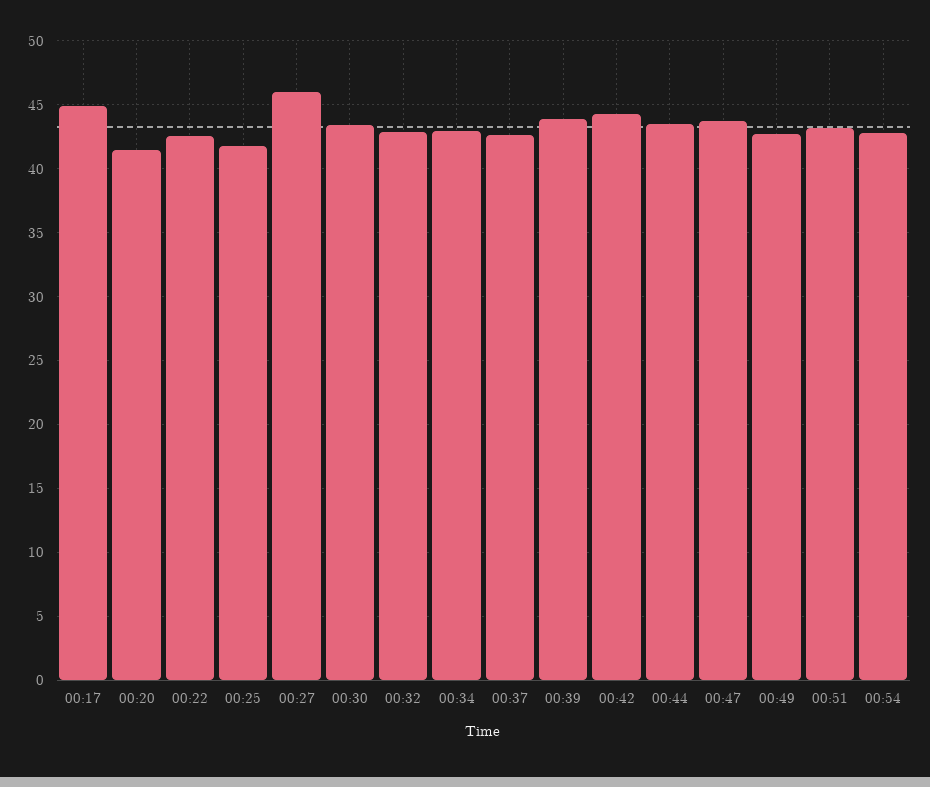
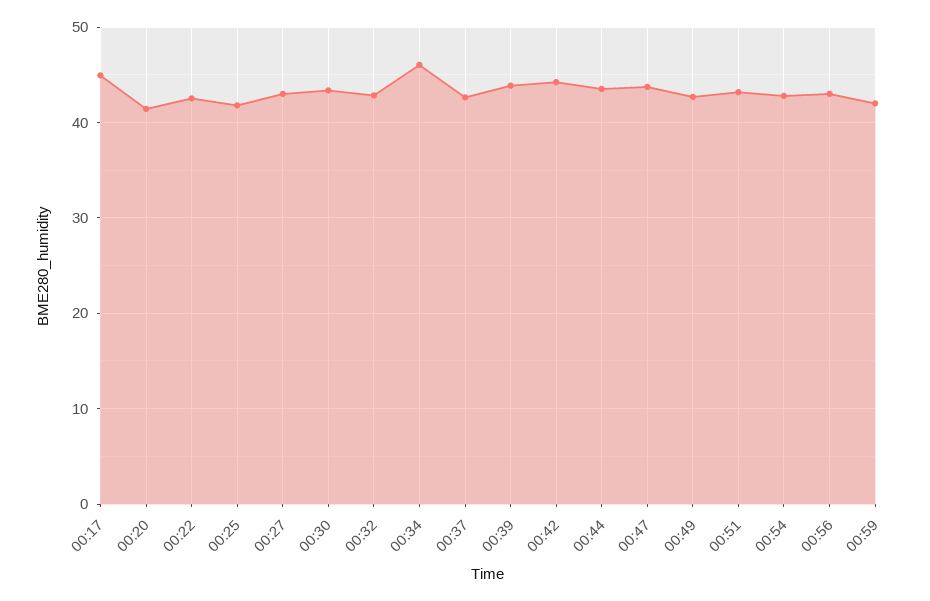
00:27: 46 -> 43
00:34: 43 -> 46
00:56: none -> 43
00:59: none -> 42

